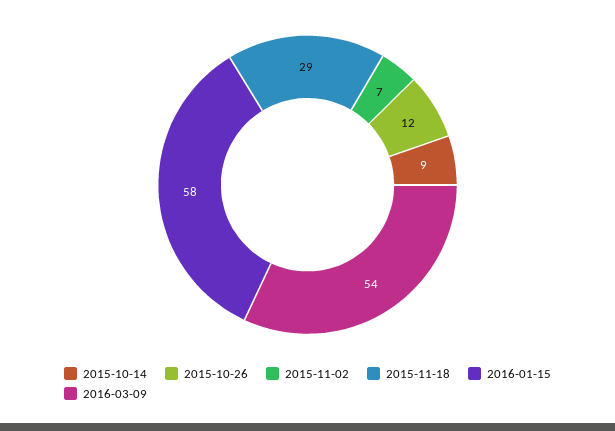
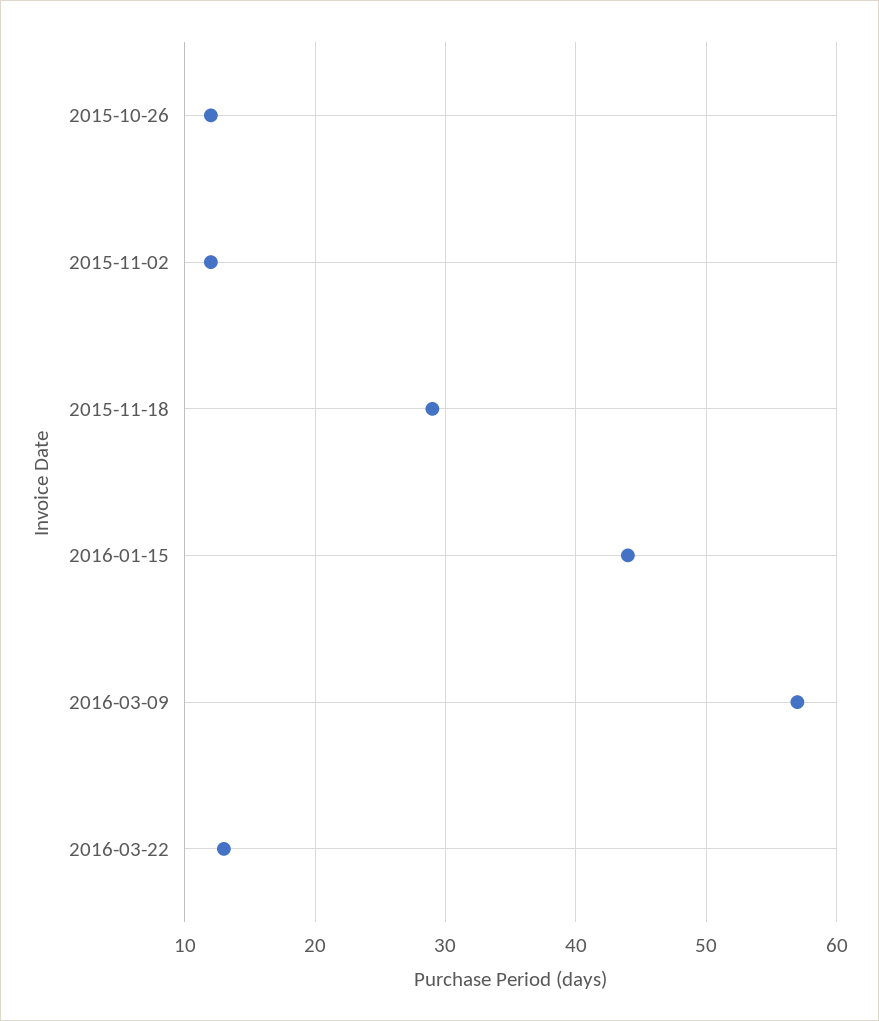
2015-10-14: 9 -> none
2015-11-02: 7 -> 12
2016-01-15: 58 -> 44
2016-03-09: 54 -> 57
2016-03-22: none -> 13

